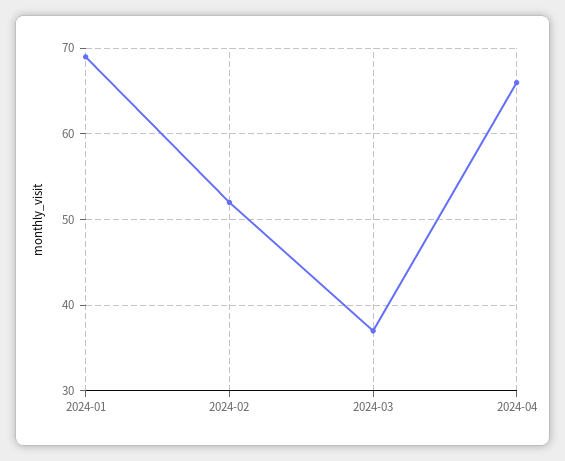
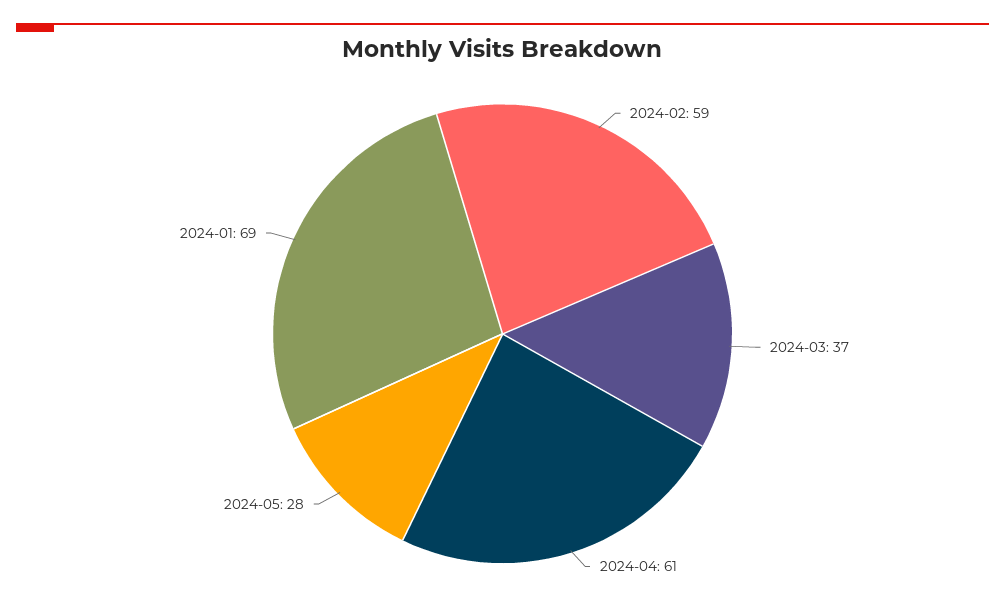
2024-02: 52 -> 59
2024-04: 66 -> 61
2024-05: none -> 28

